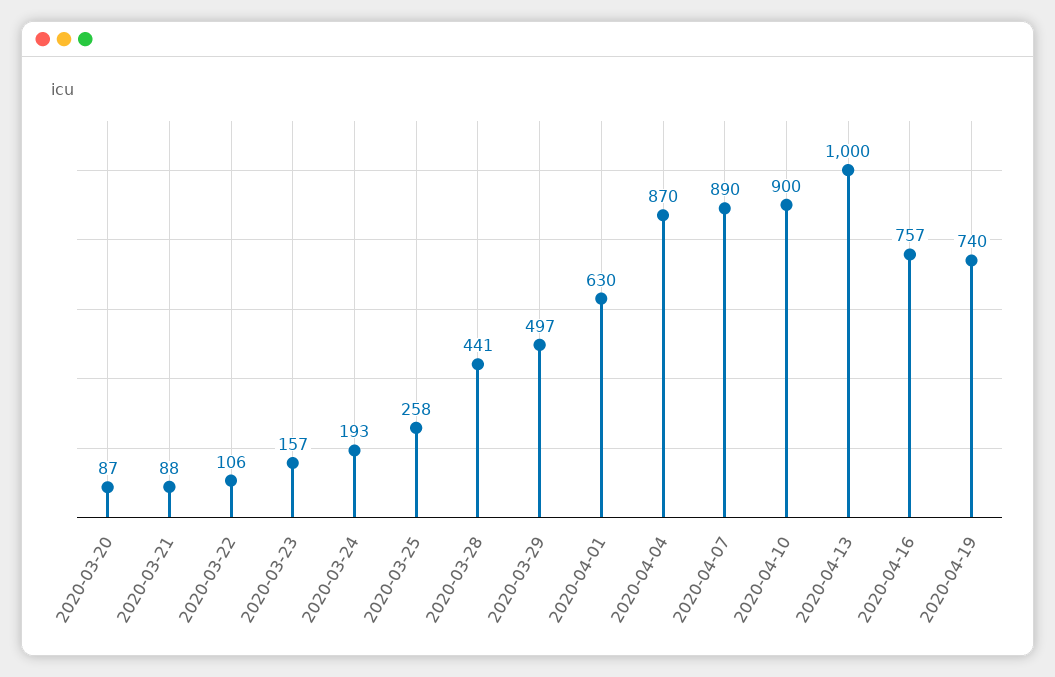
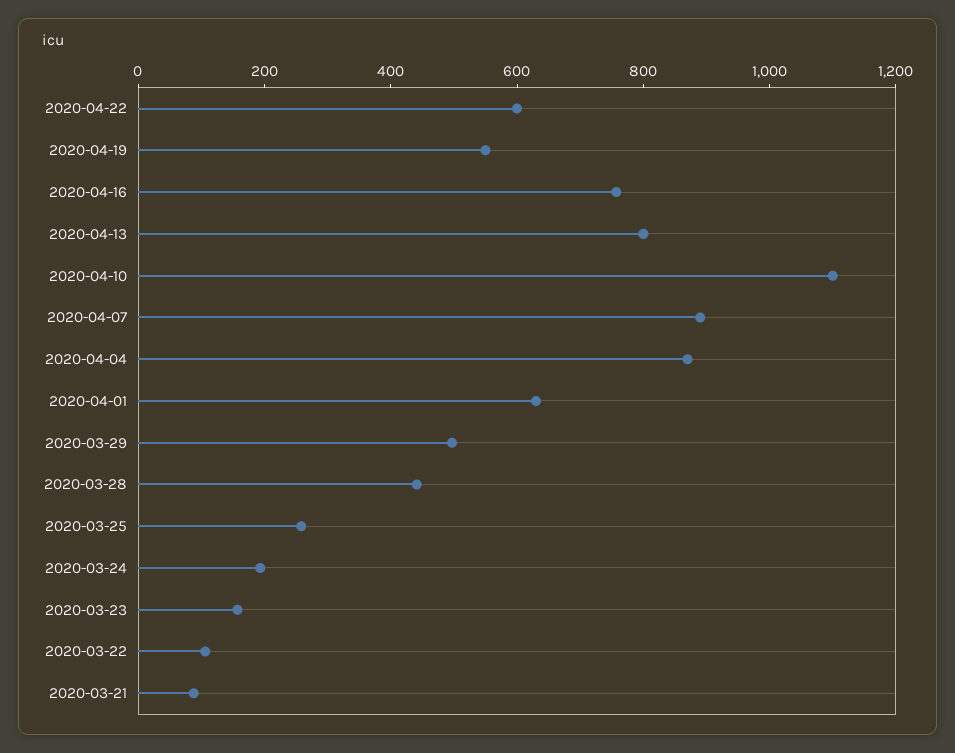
2020-03-20: 87 -> none
2020-04-10: 900 -> 1100
2020-04-13: 1000 -> 800
2020-04-19: 740 -> 550
2020-04-22: none -> 600

